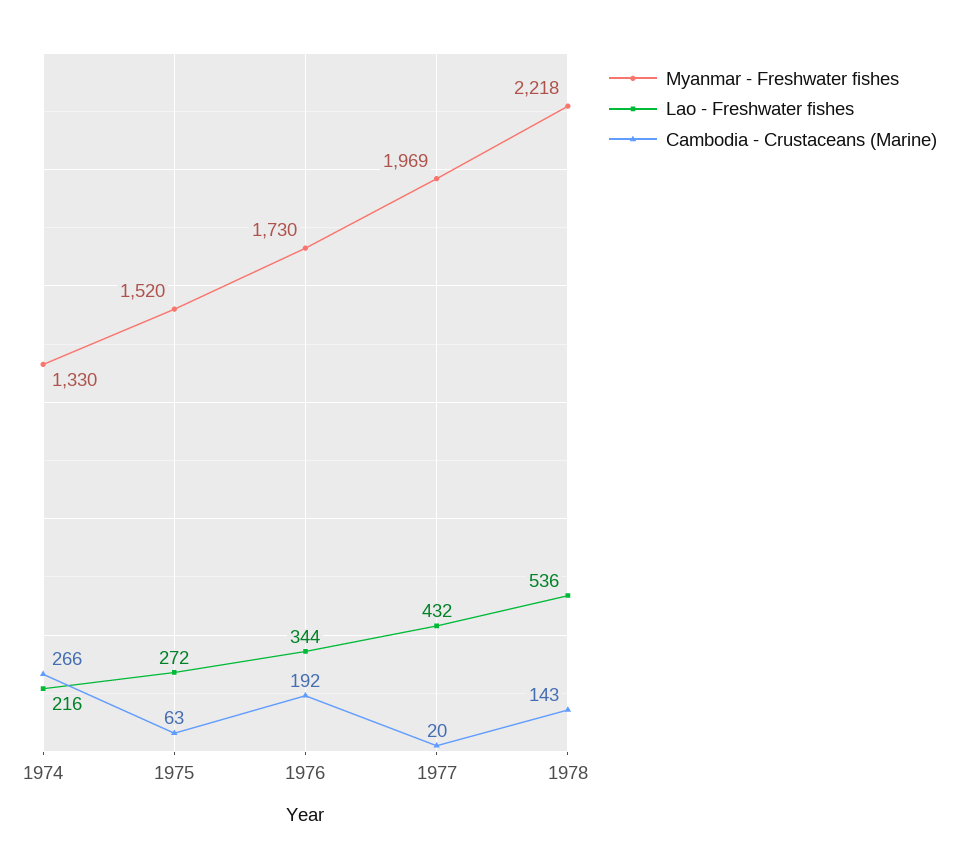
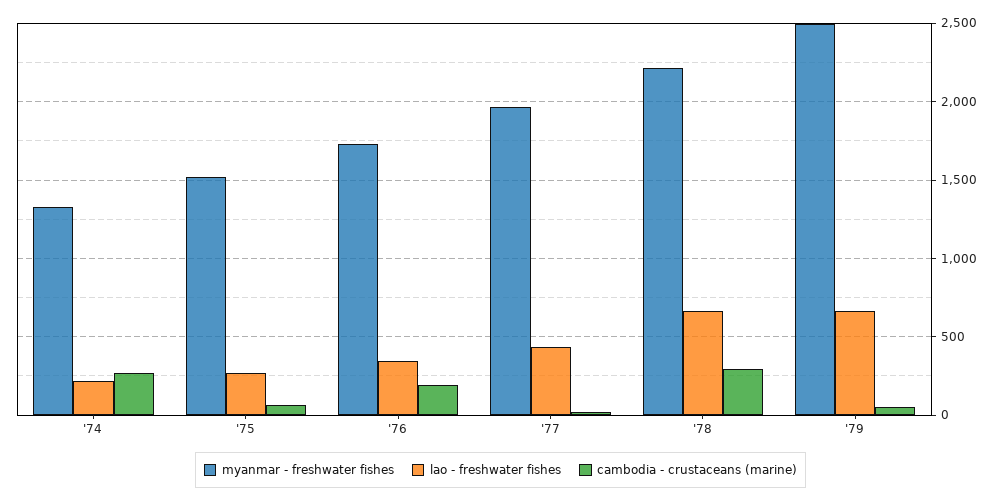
Lao - Freshwater fishes, 1978: 536 -> 650
Cambodia - Crustaceans (Marine), 1978: 143 -> 300
Myanmar - Freshwater fishes, '79: none -> 2500
Lao - Freshwater fishes, '79: none -> 650
Cambodia - Crustaceans (Marine), '79: none -> 50

